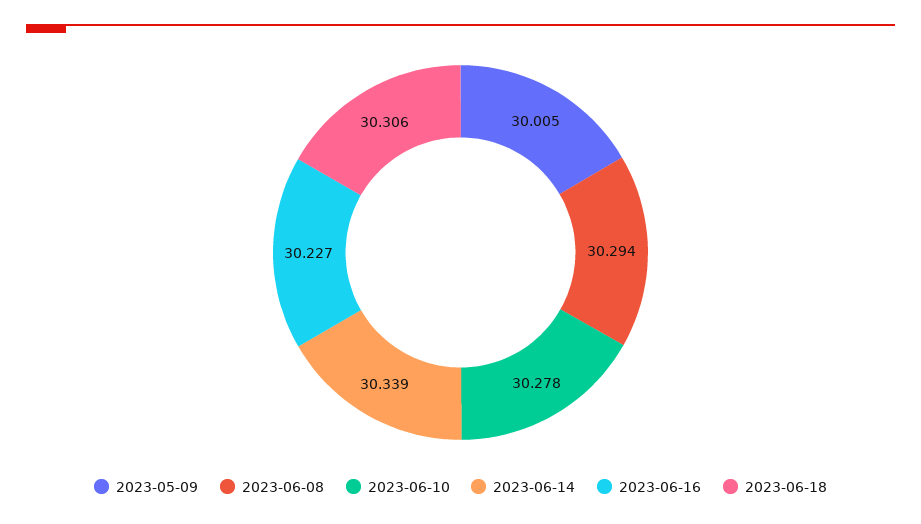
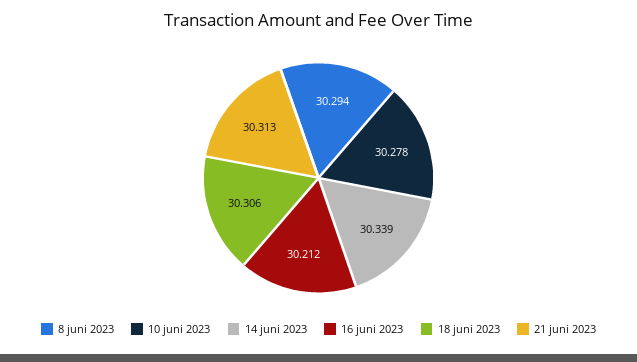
2023-05-09: 30.005 -> none
2023-06-16: 30.227 -> 30.212
21 juni 2023: none -> 30.313

